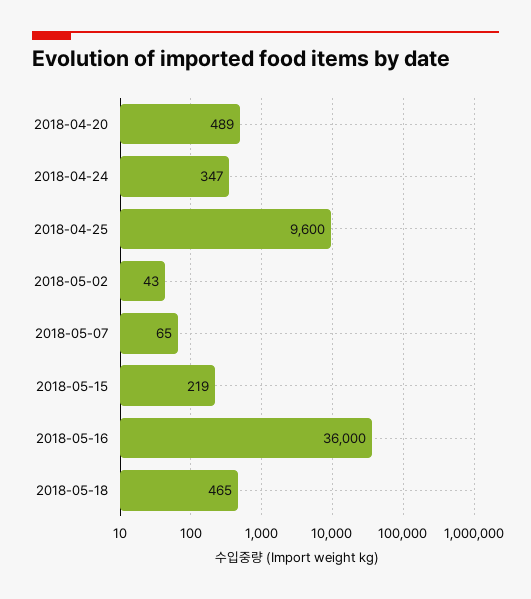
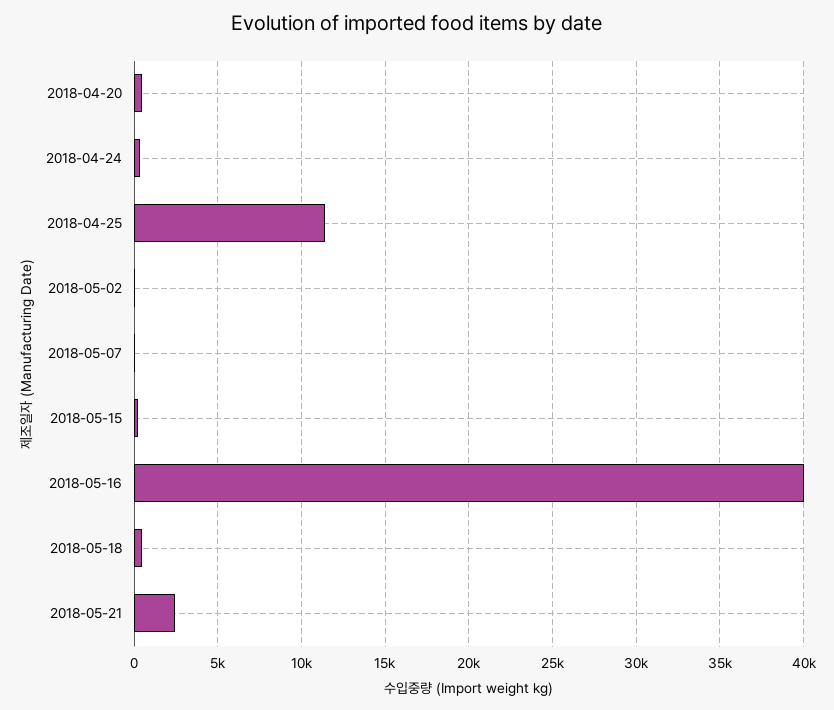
2018-04-25: 9600 -> 11500
2018-05-16: 36000 -> 40000
2018-05-21: none -> 2500

